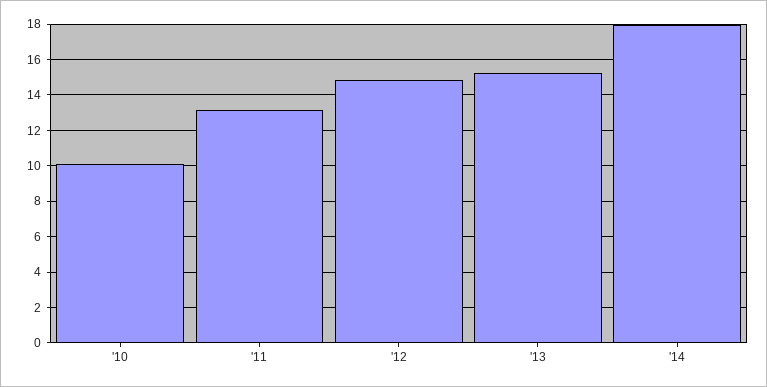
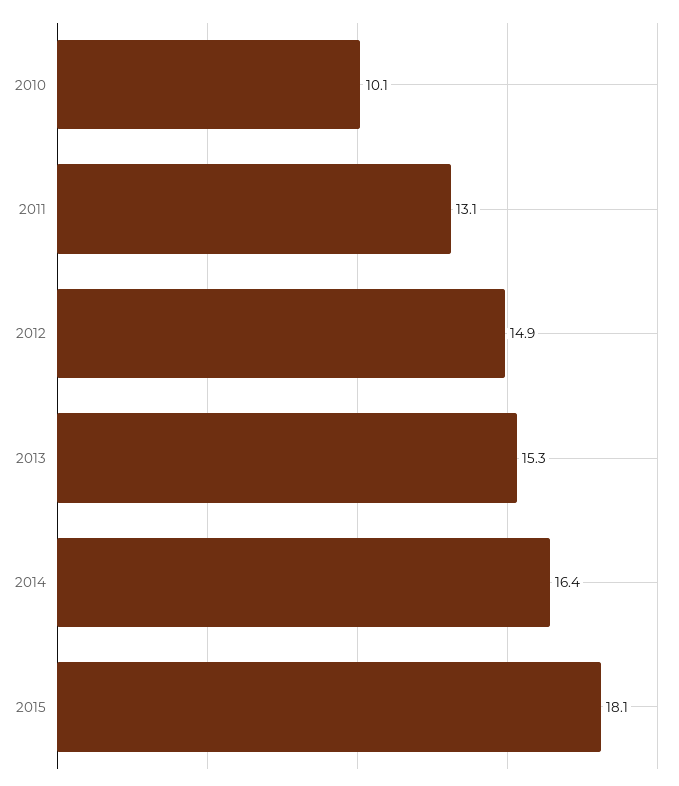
'14: 18 -> 16.4
2015: none -> 18.1

